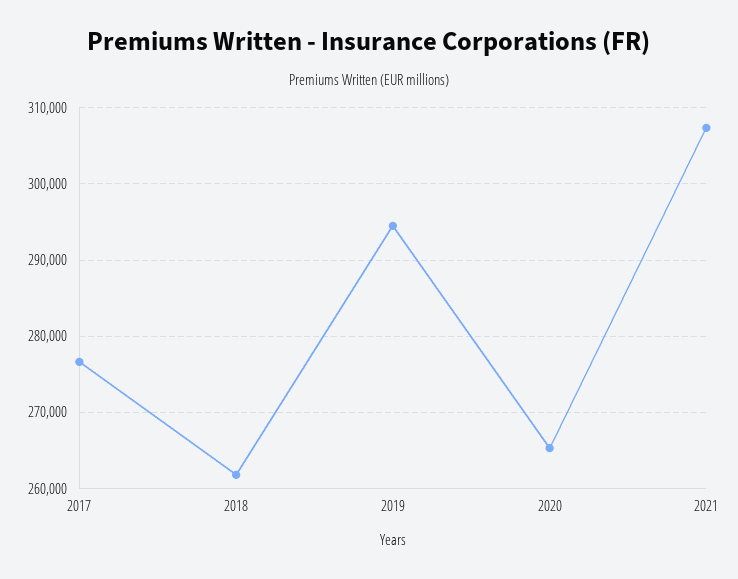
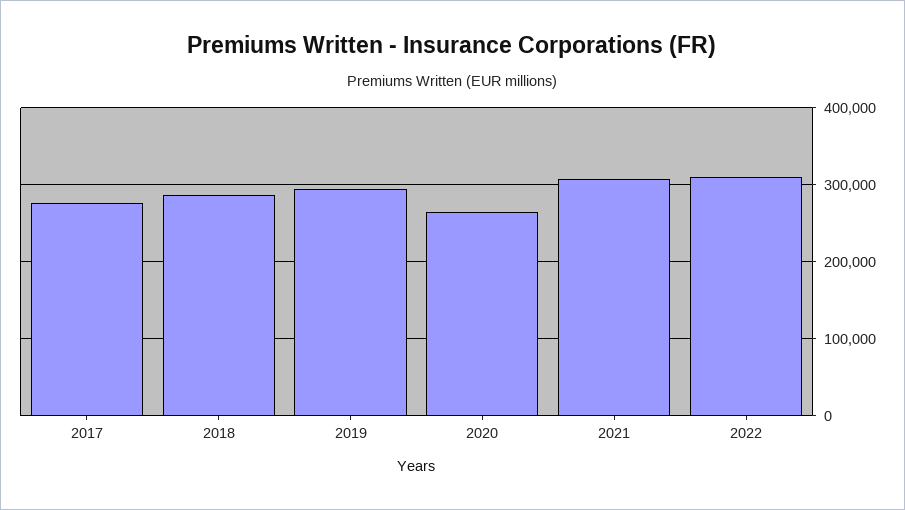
2018: 262000 -> 290000
2022: none -> 310000

